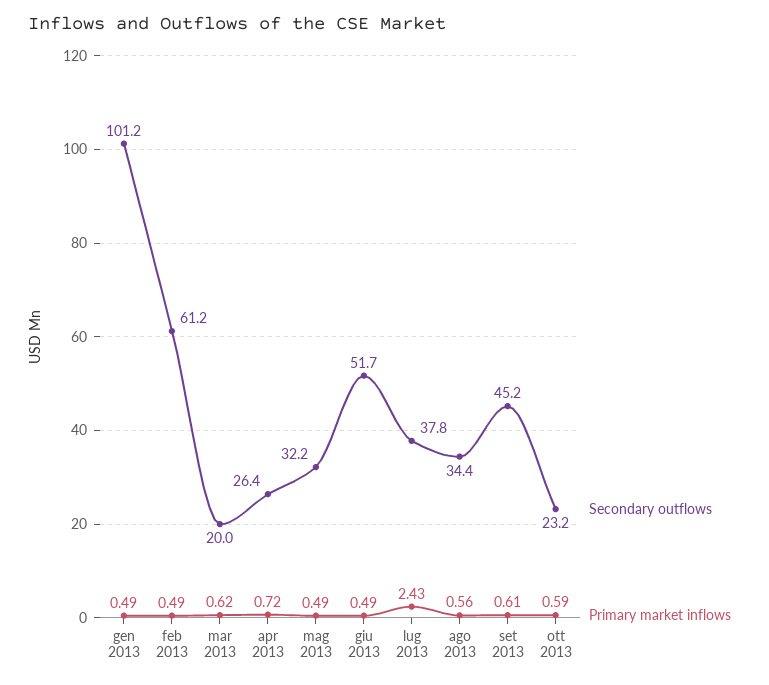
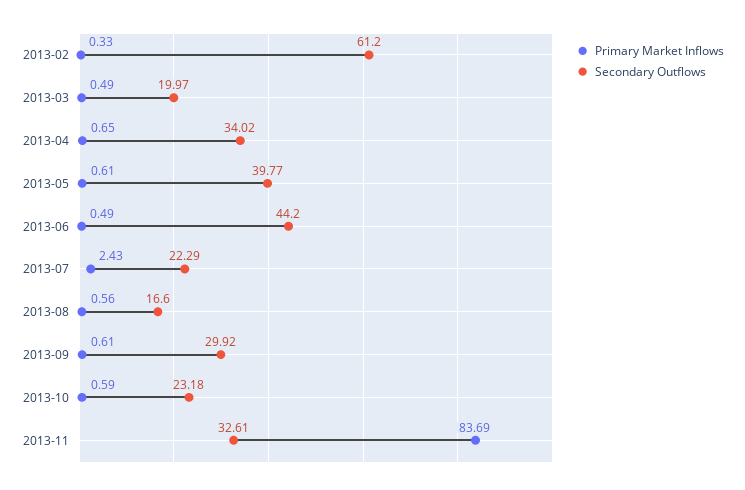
Secondary outflows, gen 2013: 101.2 -> none
Primary market inflows, gen 2013: 0.49 -> none
Primary market inflows, feb 2013: 0.49 -> 0.33
Primary market inflows, mar 2013: 0.62 -> 0.49
Secondary outflows, apr 2013: 26.4 -> 34.02
Primary market inflows, apr 2013: 0.72 -> 0.65
Secondary outflows, mag 2013: 32.2 -> 39.77
Primary market inflows, mag 2013: 0.49 -> 0.61
Secondary outflows, giu 2013: 51.7 -> 44.2
Secondary outflows, lug 2013: 37.8 -> 22.29
Secondary outflows, ago 2013: 34.4 -> 16.6
Secondary outflows, set 2013: 45.2 -> 29.92
Primary market inflows, 2013-11: none -> 83.69
Secondary outflows, 2013-11: none -> 32.61

